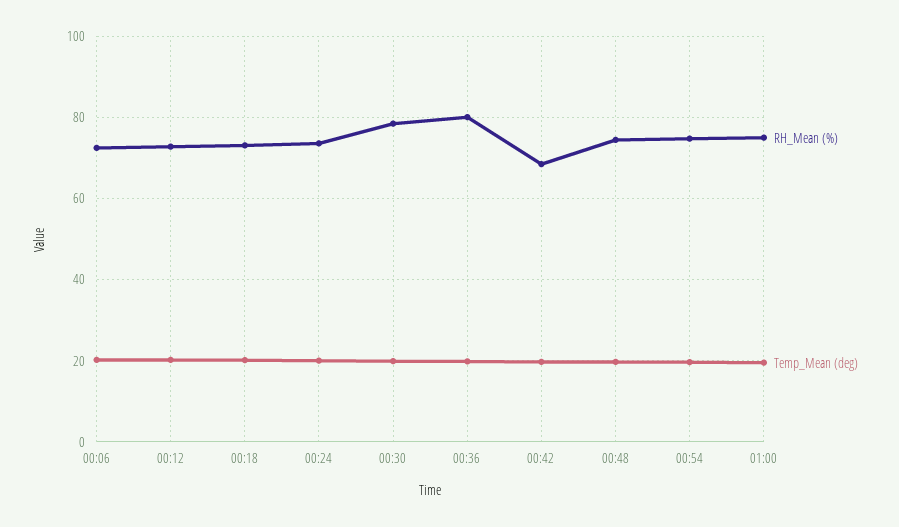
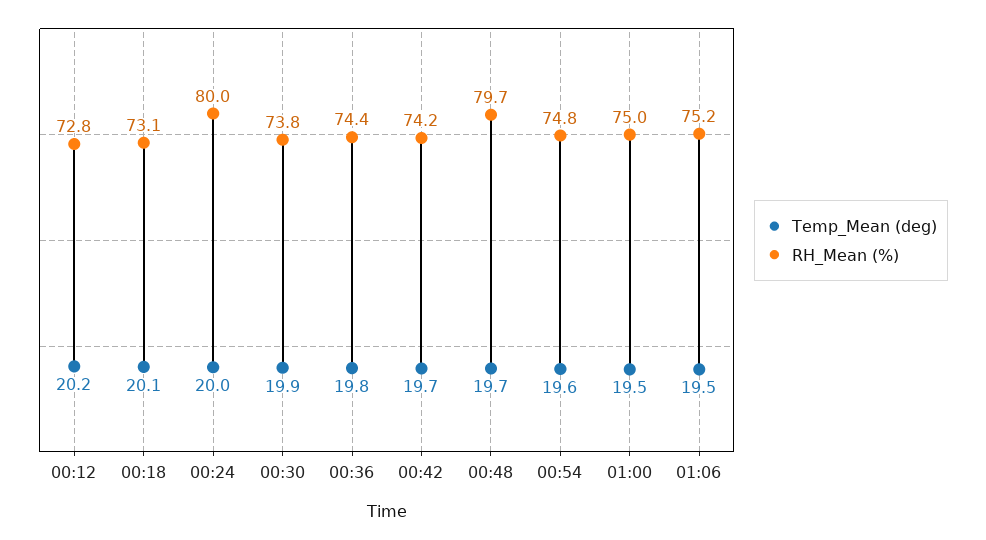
RH_Mean (%), 00:06: 72 -> none
Temp_Mean (deg), 00:06: 20 -> none
RH_Mean (%), 00:24: 74 -> 80
RH_Mean (%), 00:30: 78 -> 73.8
RH_Mean (%), 00:36: 80 -> 74.4
RH_Mean (%), 00:42: 68 -> 74.2
RH_Mean (%), 00:48: 74 -> 79.7
Temp_Mean (deg), 01:06: none -> 19.5
RH_Mean (%), 01:06: none -> 75.2

